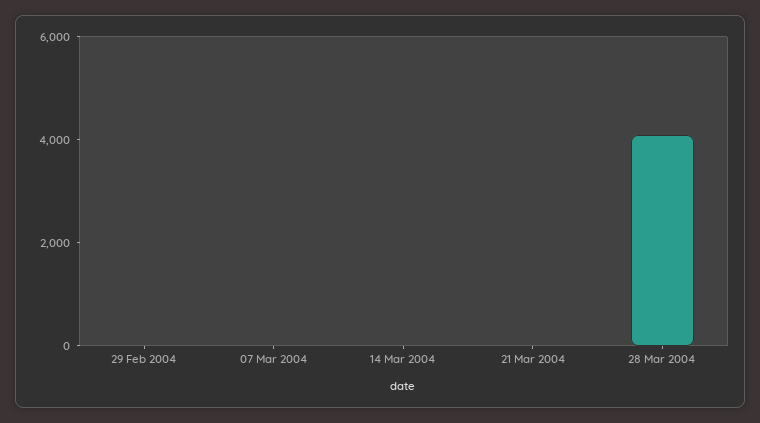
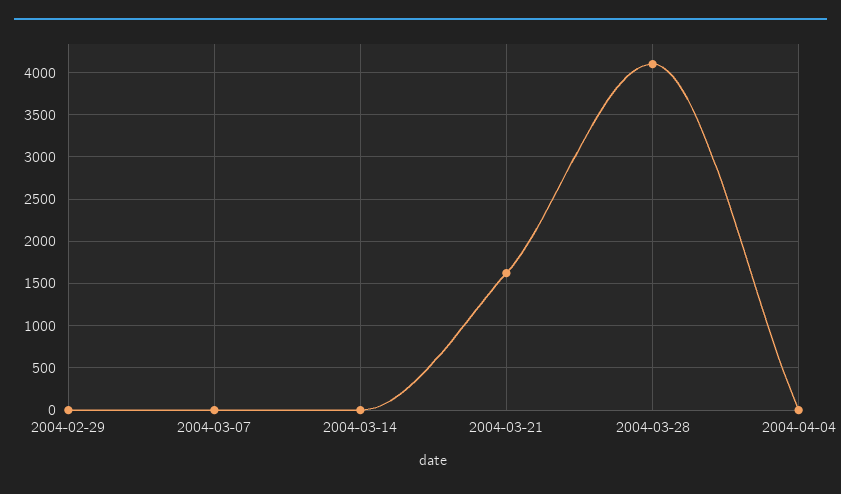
21 Mar 2004: 0 -> 1600
2004-04-04: none -> 0

